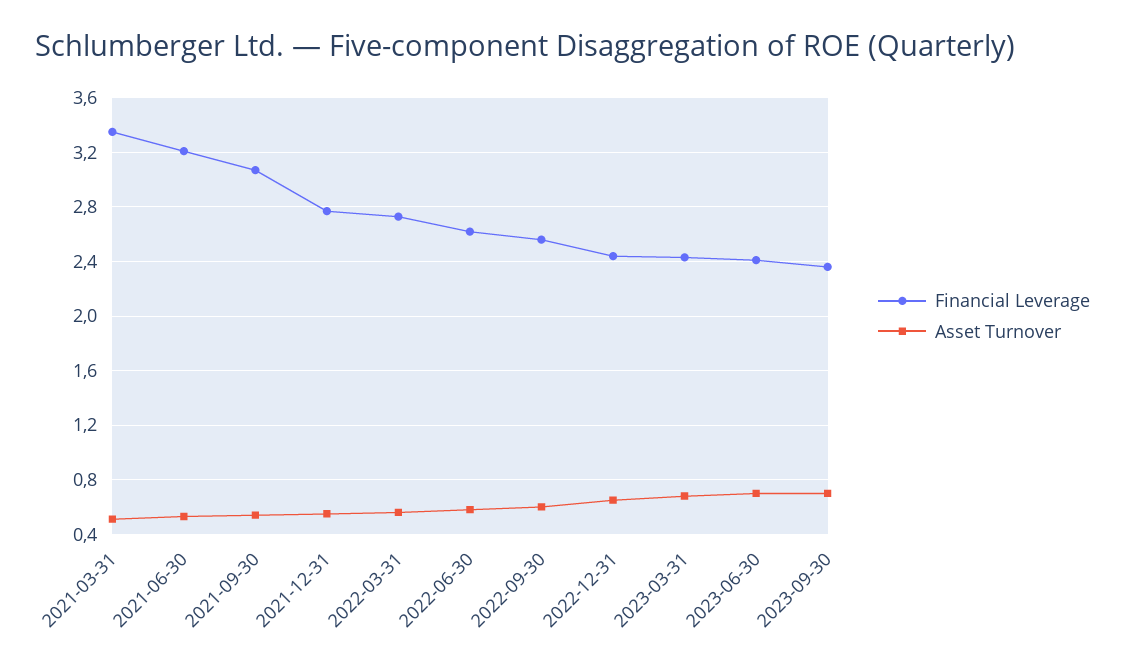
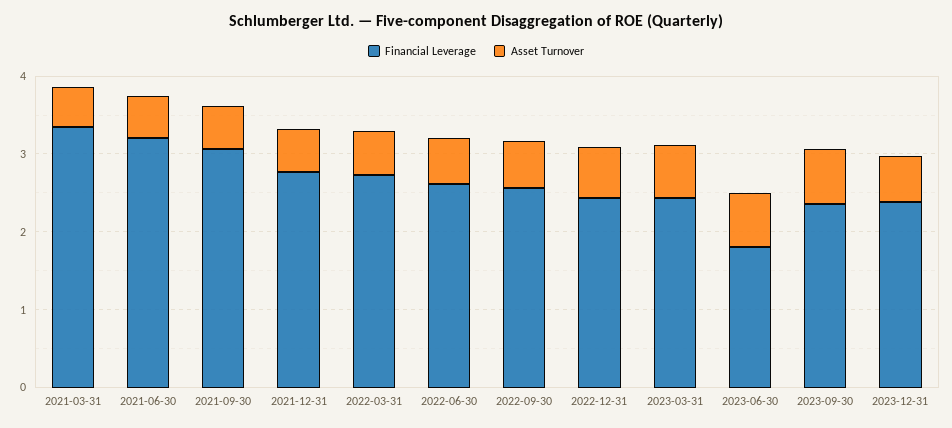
Financial Leverage, 2023-06-30: 2.4 -> 1.8
Financial Leverage, 2023-12-31: none -> 2.4
Asset Turnover, 2023-12-31: none -> 0.6

